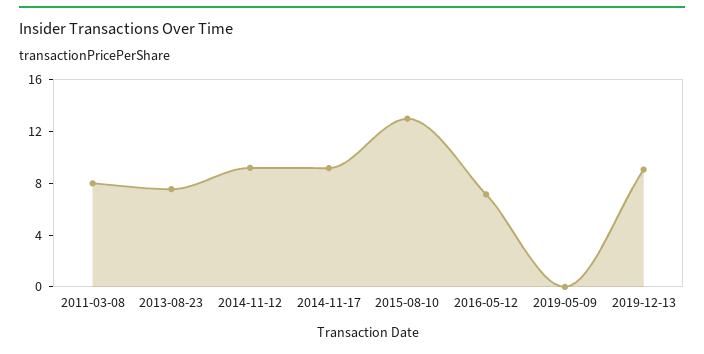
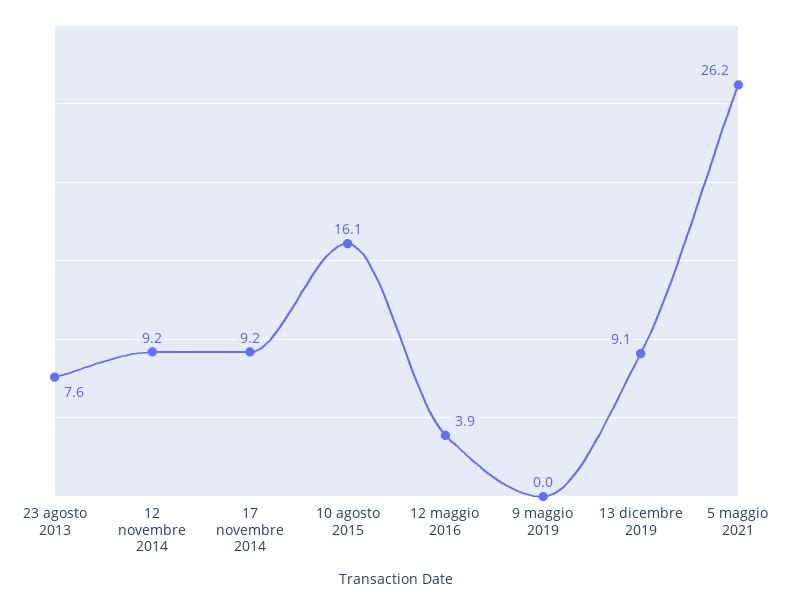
2011-03-08: 8 -> none
2015-08-10: 13 -> 16.1
2016-05-12: 7 -> 3.9
5 maggio 2021: none -> 26.2

